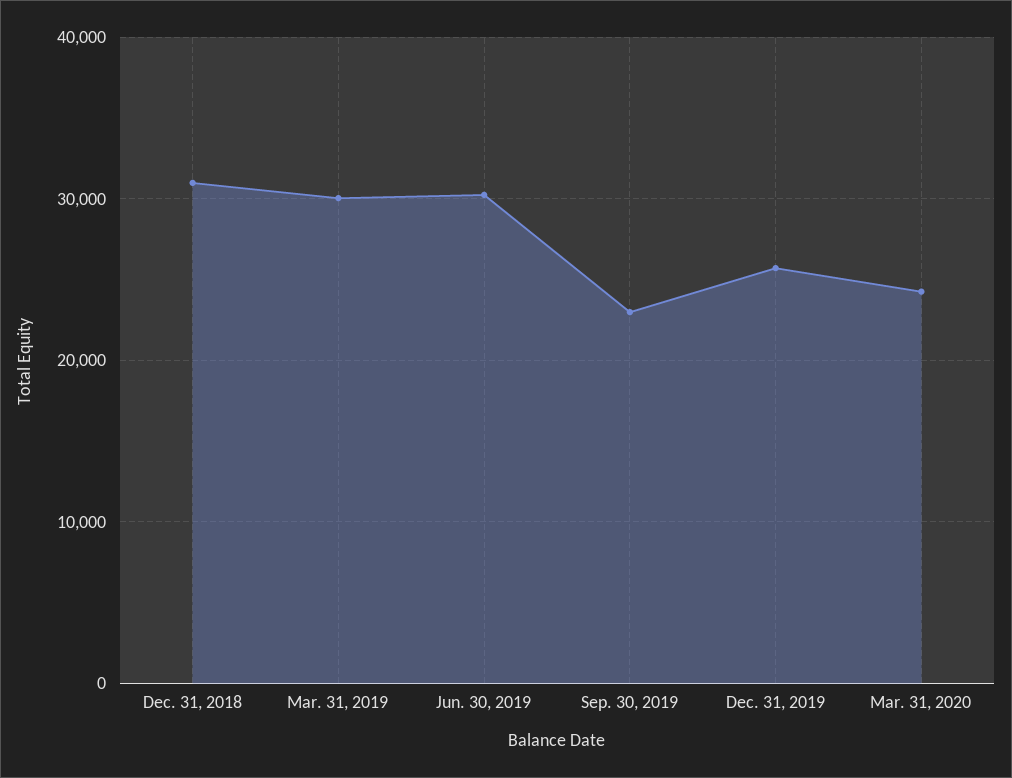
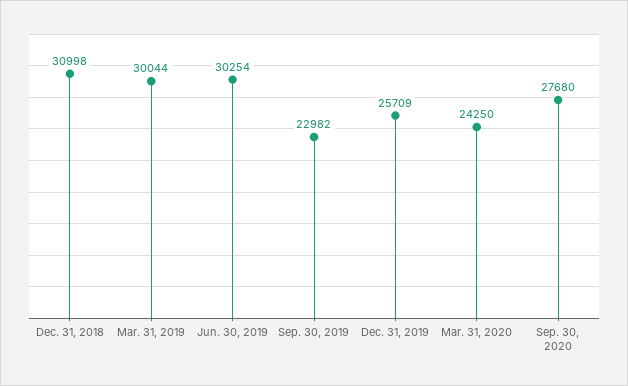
Sep. 30, 2020: none -> 27680

